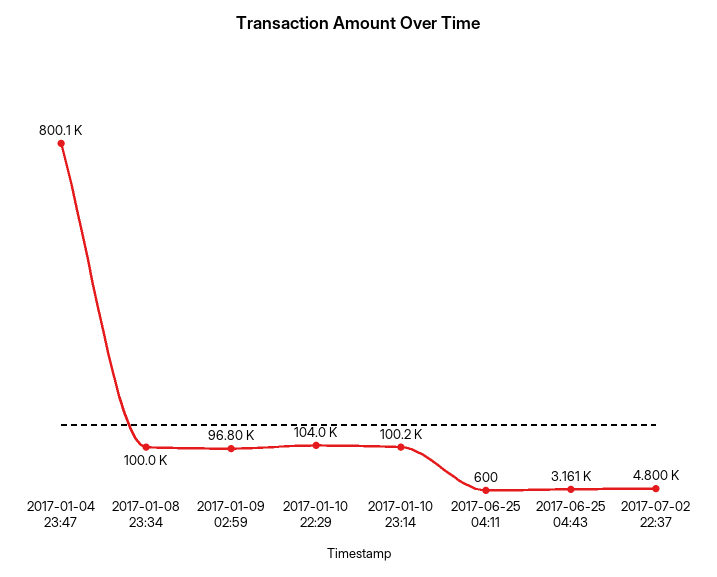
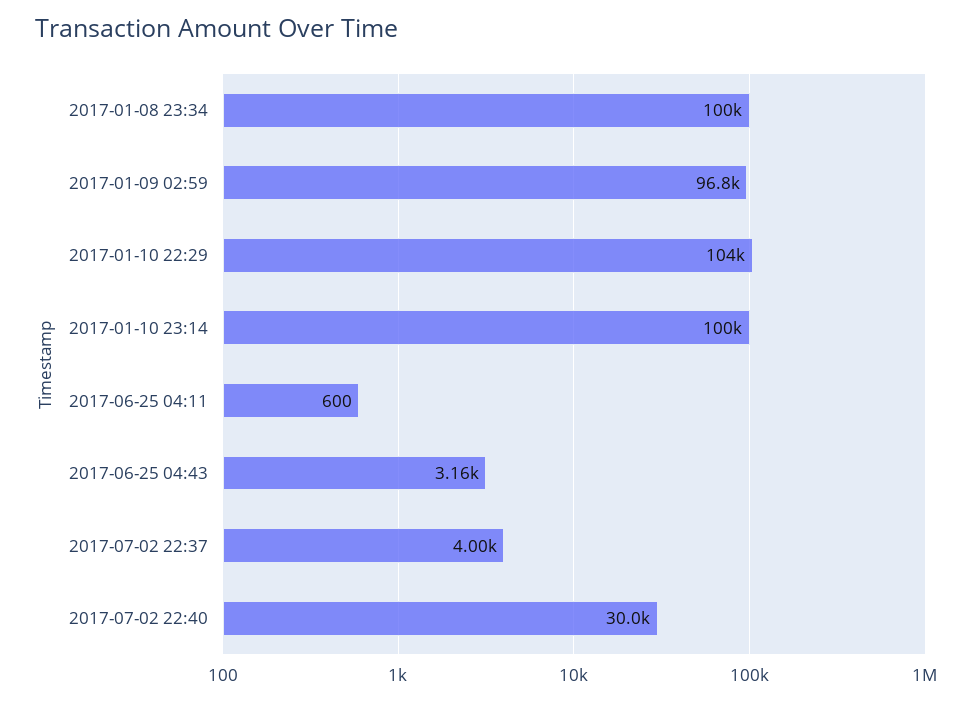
2017-01-04 23:47: 800100 -> none
2017-07-02 22:37: 4800 -> 4000
2017-07-02 22:40: none -> 30000

